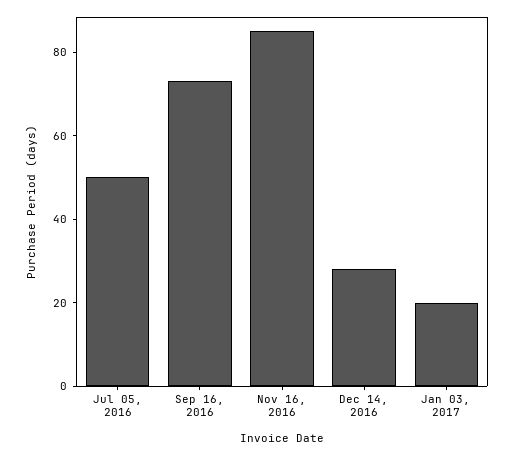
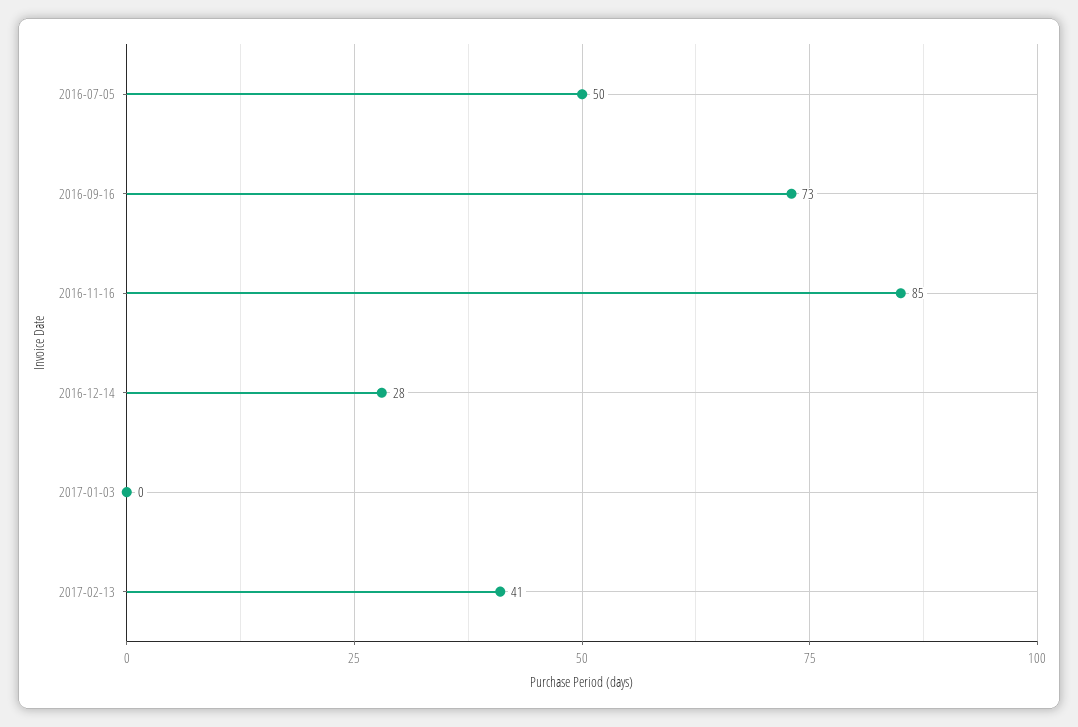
Jan 03, 2017: 20 -> 0
2017-02-13: none -> 41

